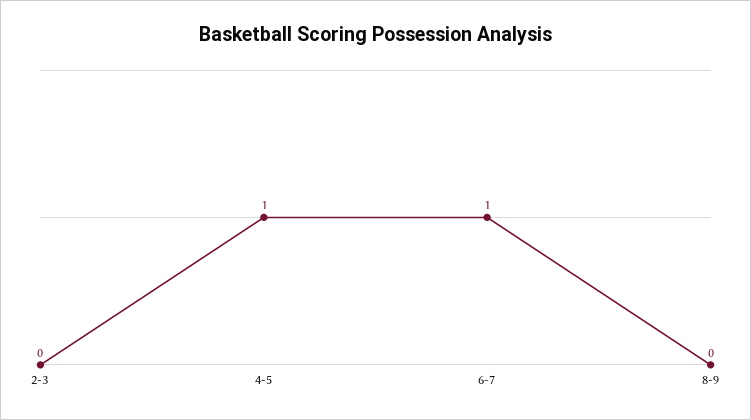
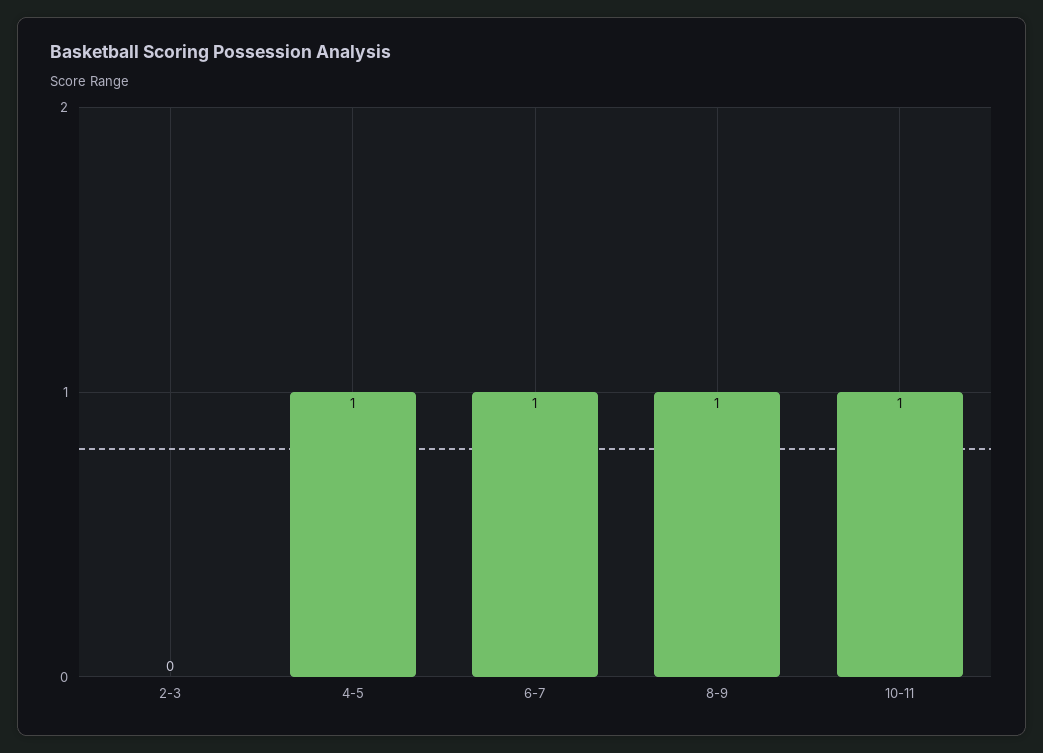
8-9: 0 -> 1
10-11: none -> 1

